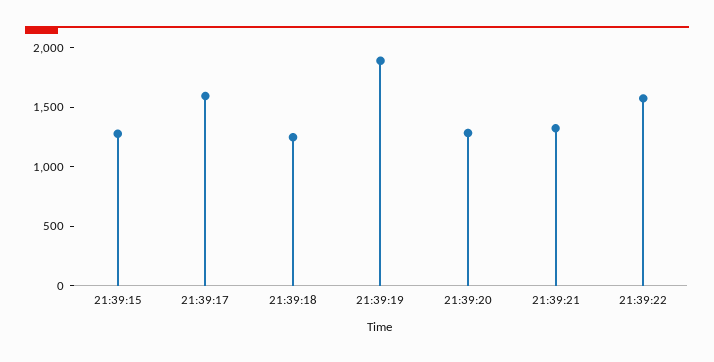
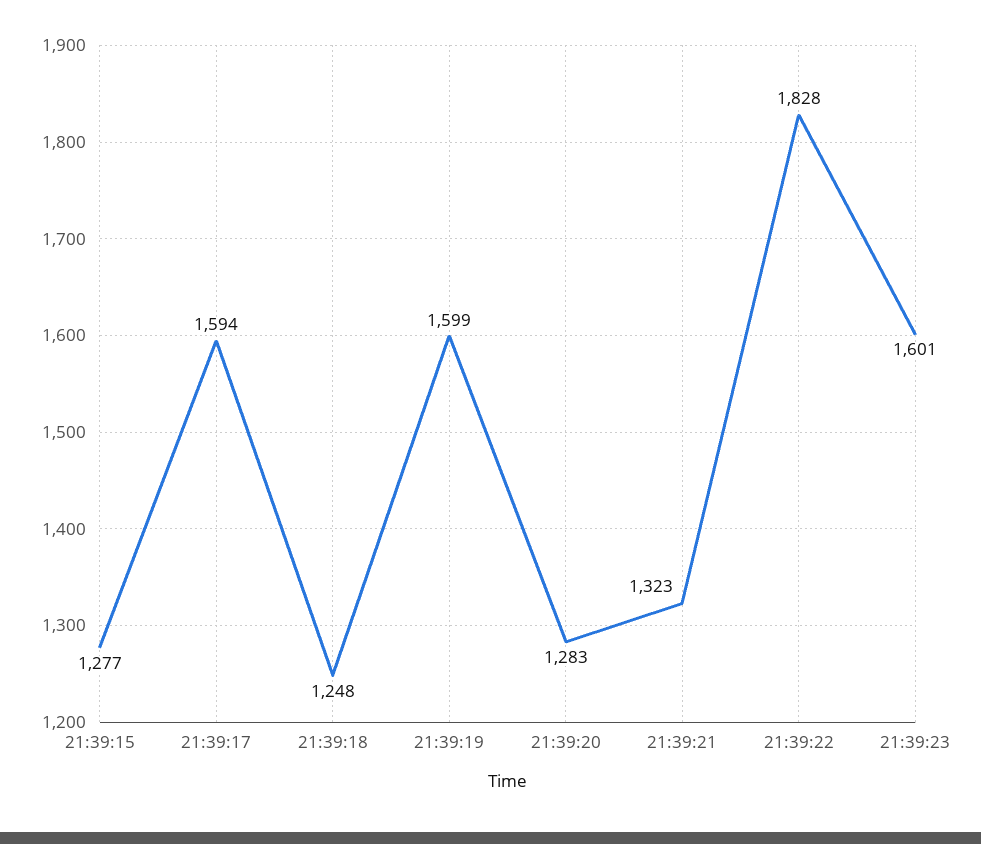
21:39:19: 1900 -> 1599
21:39:22: 1600 -> 1828
21:39:23: none -> 1601

